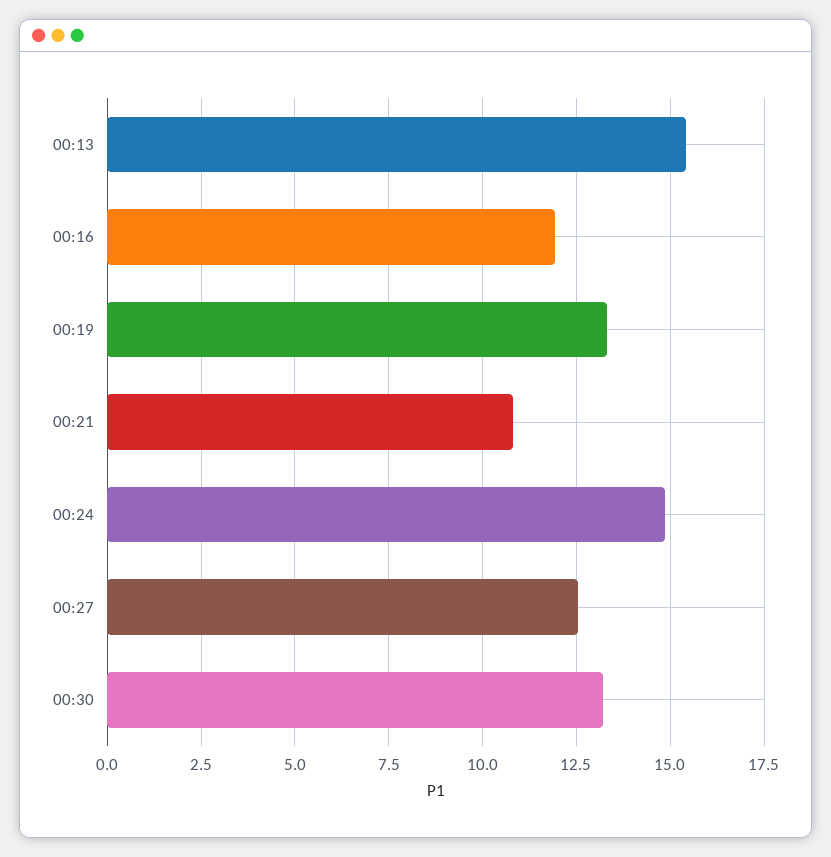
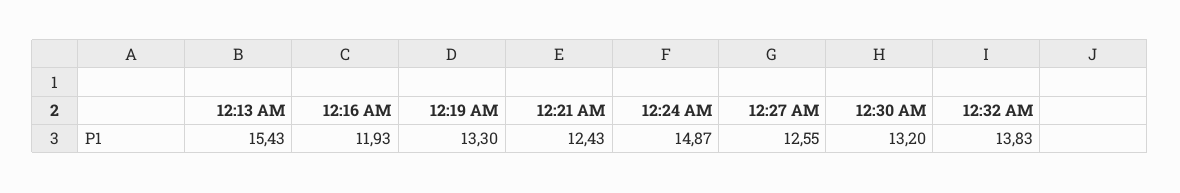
00:21: 10.75 -> 12.43
12:32 AM: none -> 13.83

